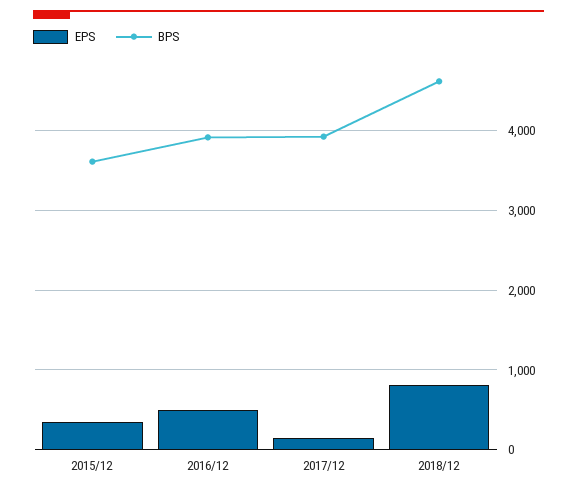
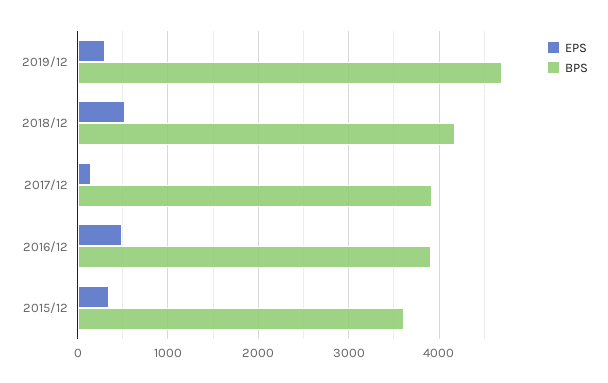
EPS, 2018/12: 800 -> 500
BPS, 2018/12: 4600 -> 4200
EPS, 2019/12: none -> 300
BPS, 2019/12: none -> 4700

